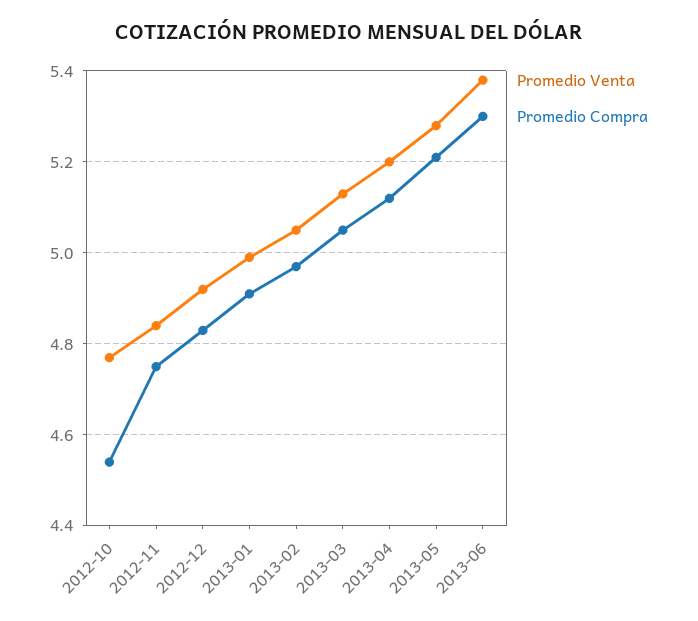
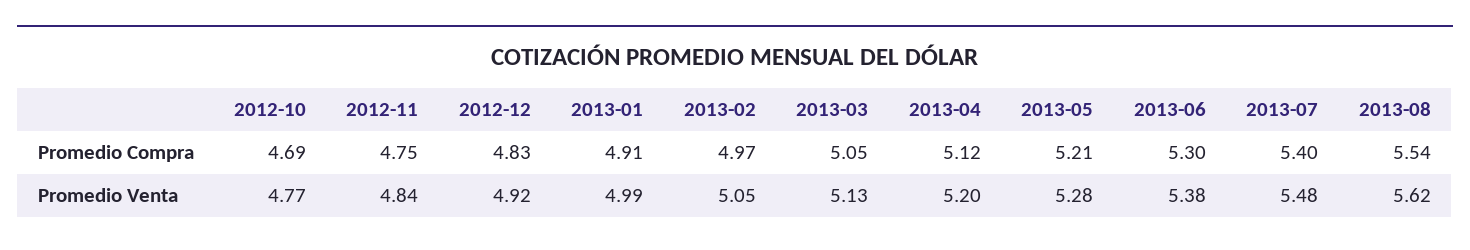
Promedio Compra, 2012-10: 4.55 -> 4.69
Promedio Compra, 2013-07: none -> 5.4
Promedio Compra, 2013-08: none -> 5.54
Promedio Venta, 2013-07: none -> 5.48
Promedio Venta, 2013-08: none -> 5.62

